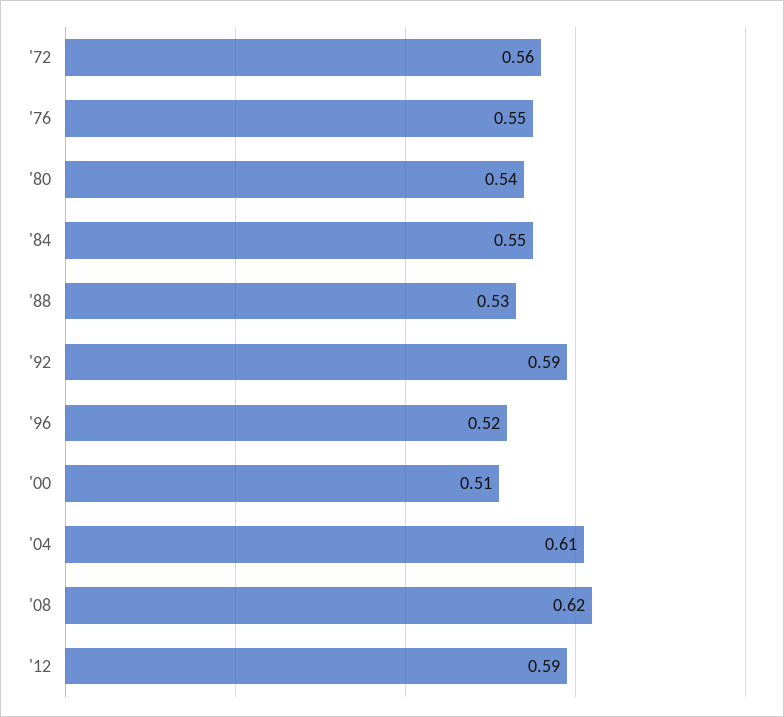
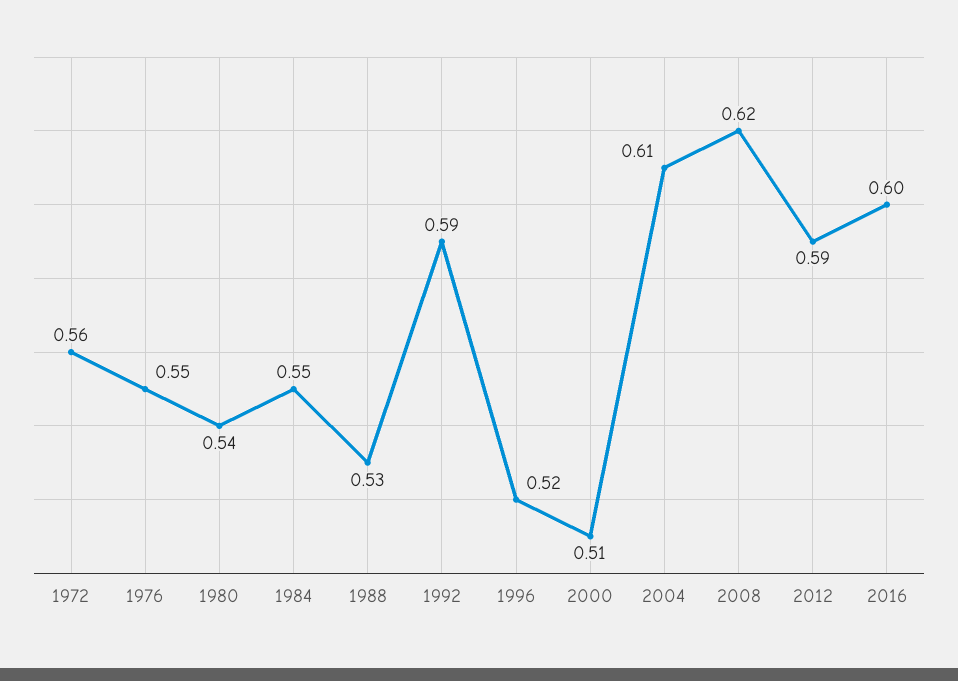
2016: none -> 0.6

